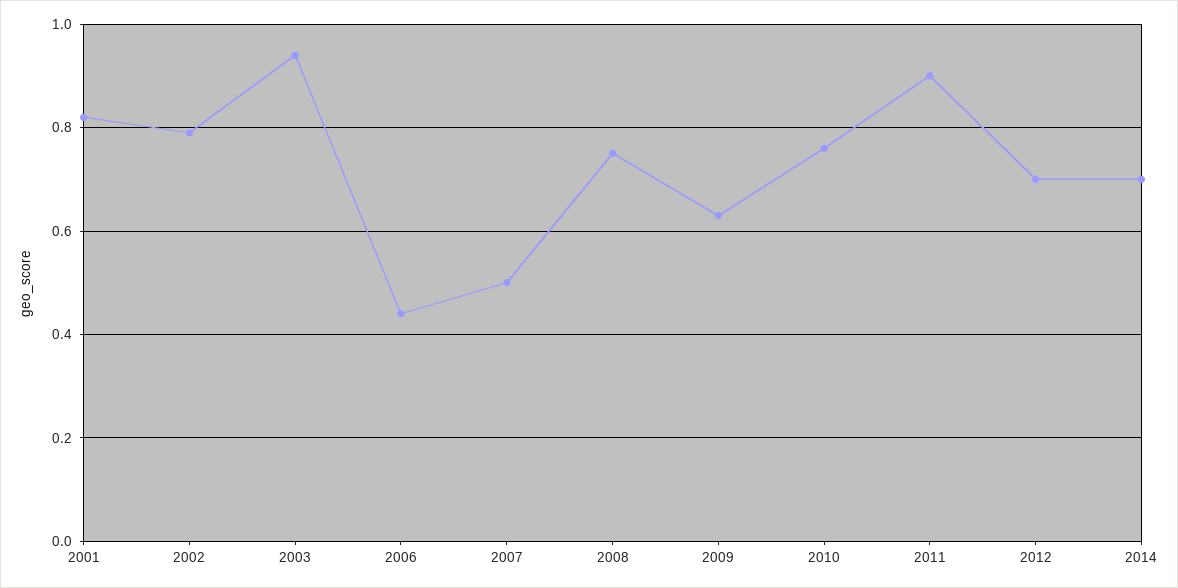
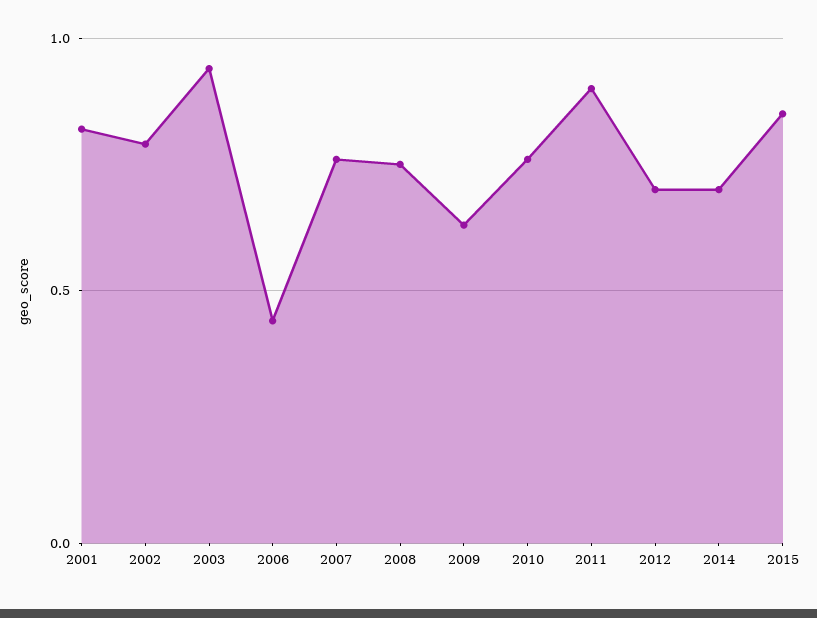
2007: 0.5 -> 0.75
2015: none -> 0.85

